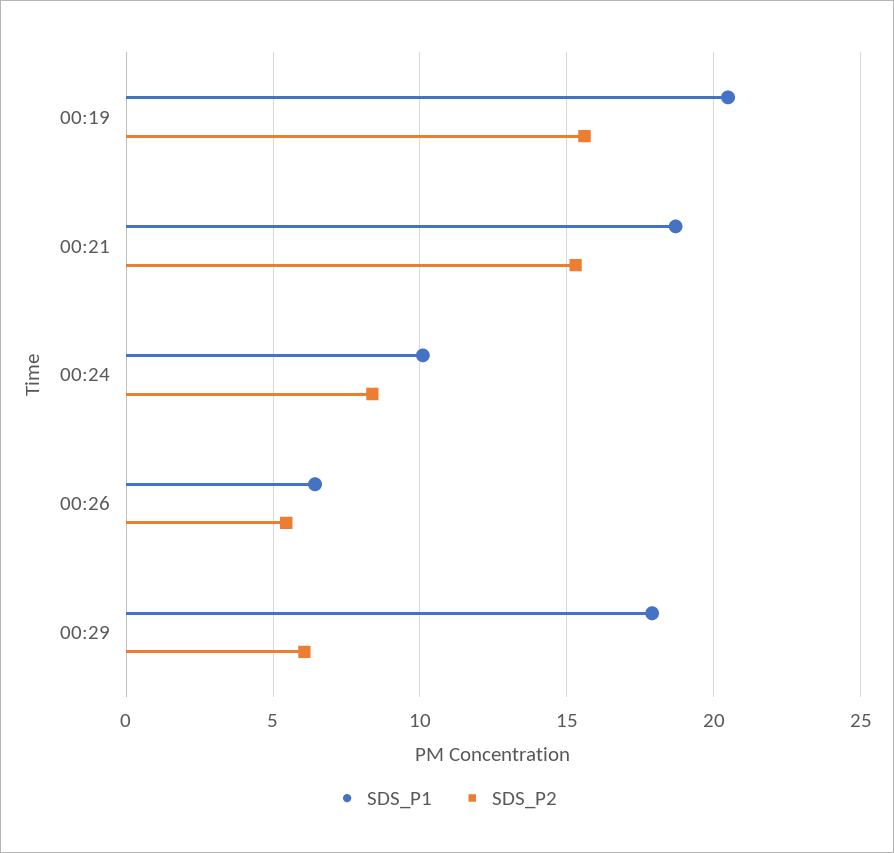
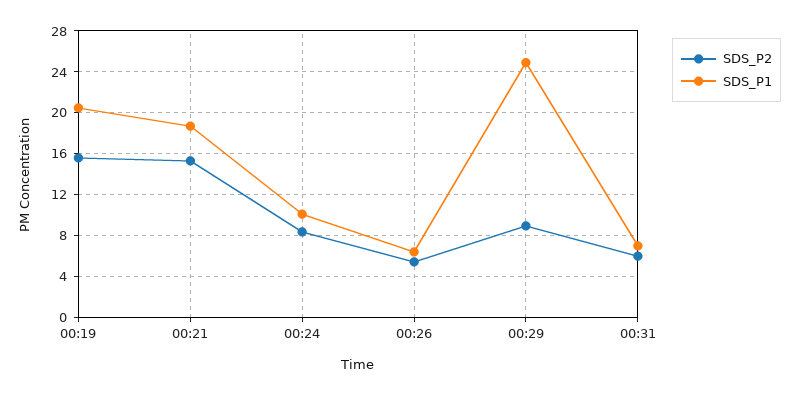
SDS_P1, 00:29: 18 -> 25
SDS_P2, 00:29: 6 -> 9
SDS_P2, 00:31: none -> 6
SDS_P1, 00:31: none -> 7

